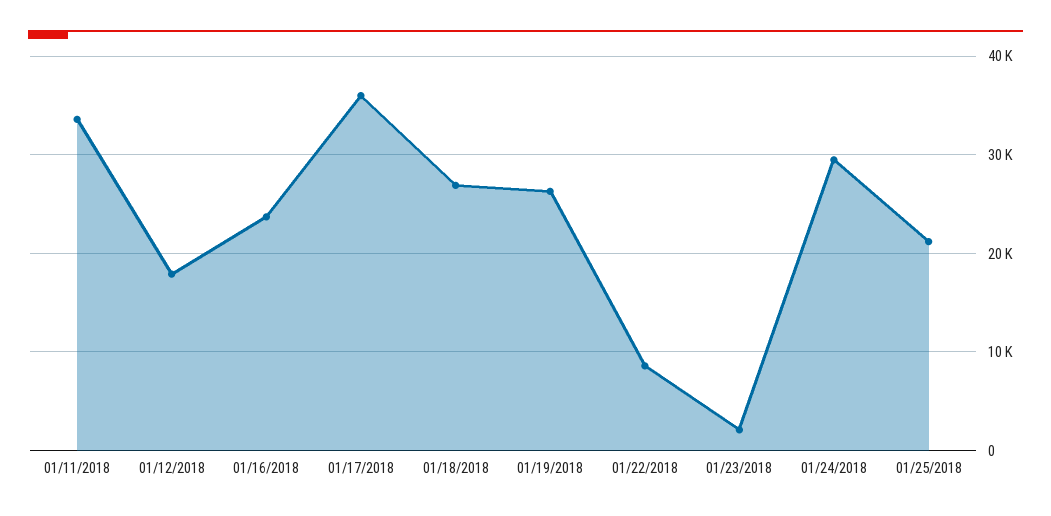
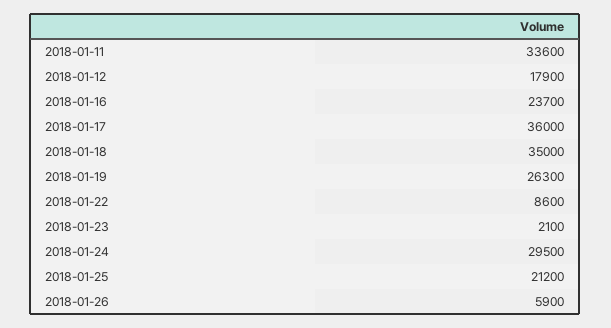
01/18/2018: 27000 -> 35000
2018-01-26: none -> 5900

